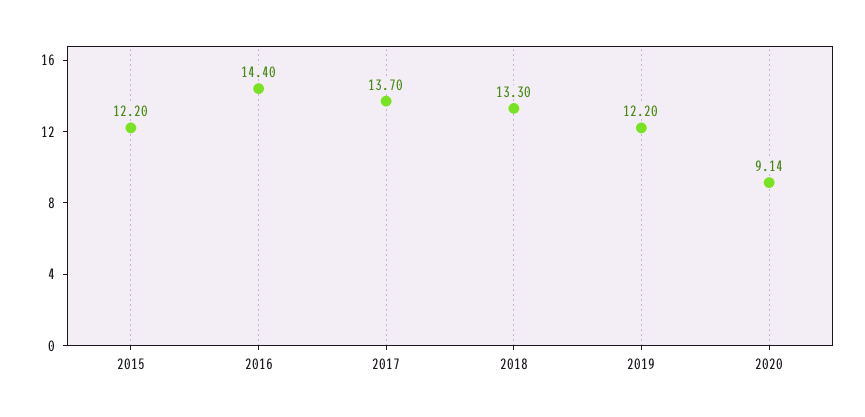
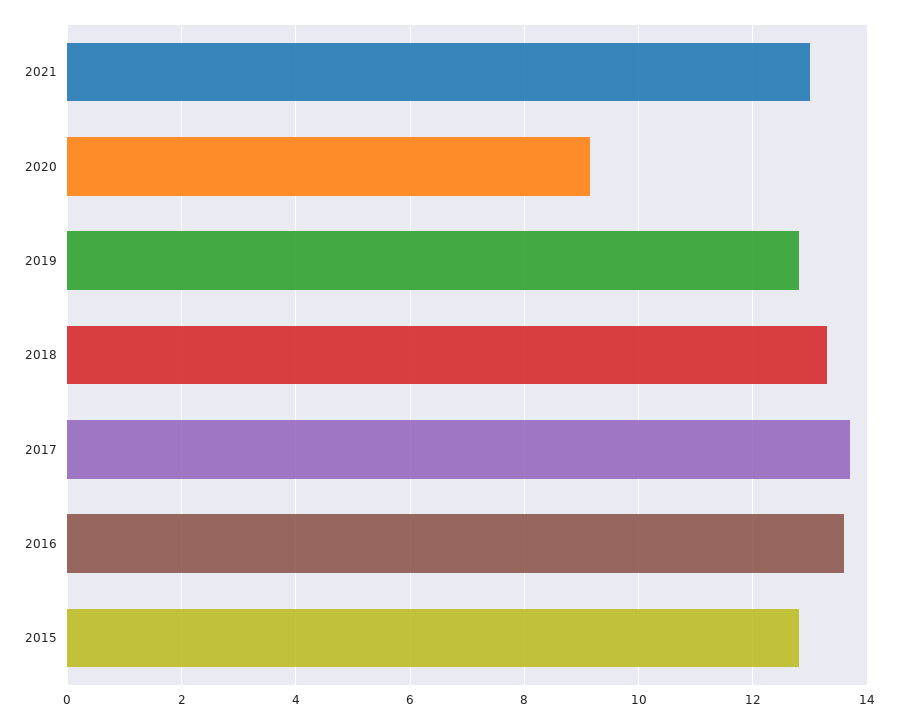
2015: 12.2 -> 12.8
2016: 14.4 -> 13.6
2019: 12.2 -> 12.8
2021: none -> 13

